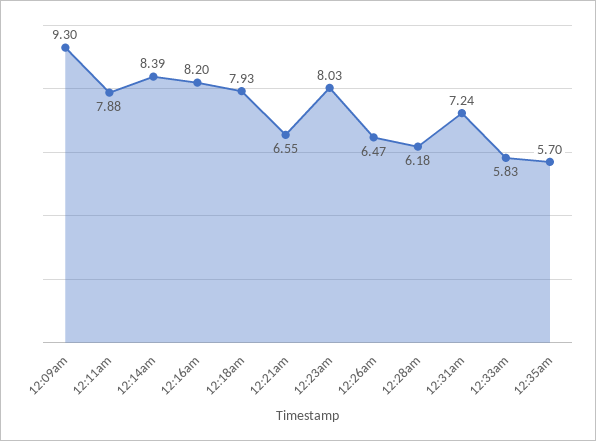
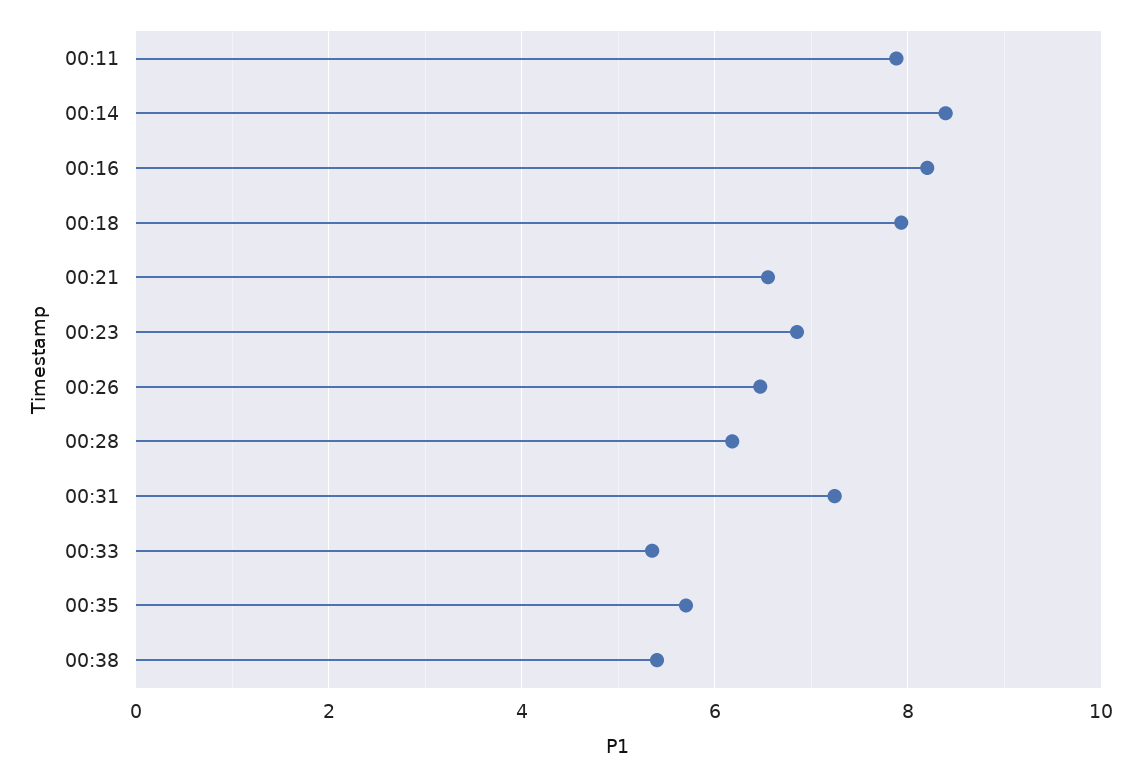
12:09am: 9.3 -> none
12:23am: 8.03 -> 6.8
12:33am: 5.83 -> 5.4
00:38: none -> 5.4

